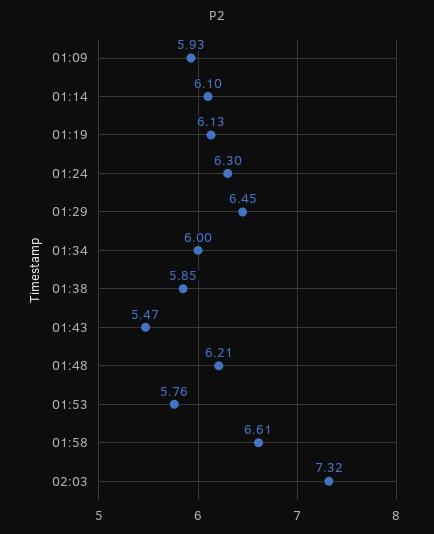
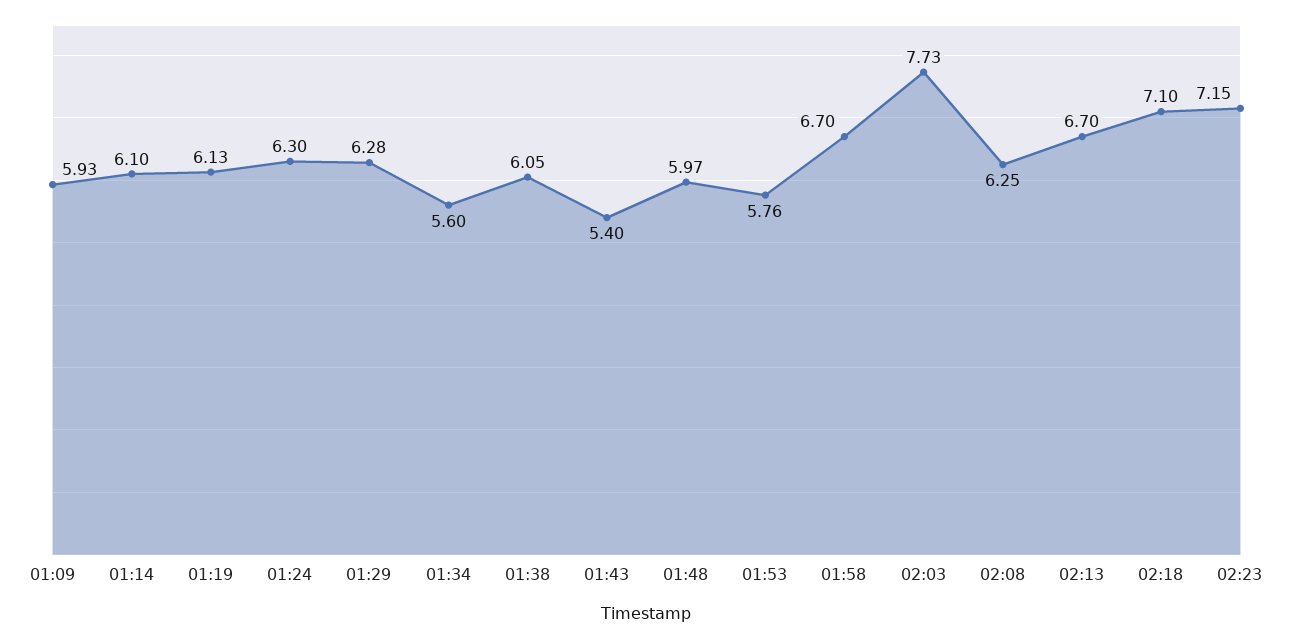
01:29: 6.45 -> 6.28
01:34: 6 -> 5.6
01:38: 5.85 -> 6.05
01:43: 5.47 -> 5.4
01:48: 6.21 -> 5.97
01:58: 6.61 -> 6.7
02:03: 7.32 -> 7.73
02:08: none -> 6.25
02:13: none -> 6.7
02:18: none -> 7.1
02:23: none -> 7.15

